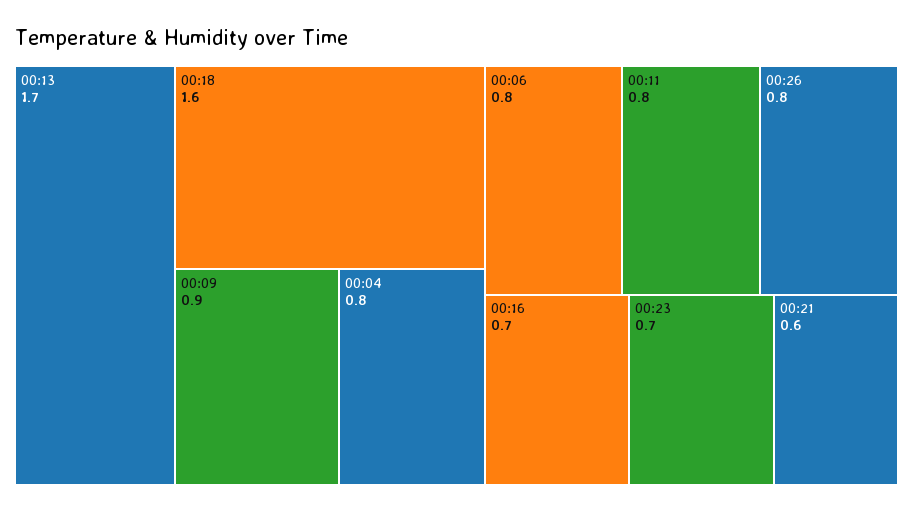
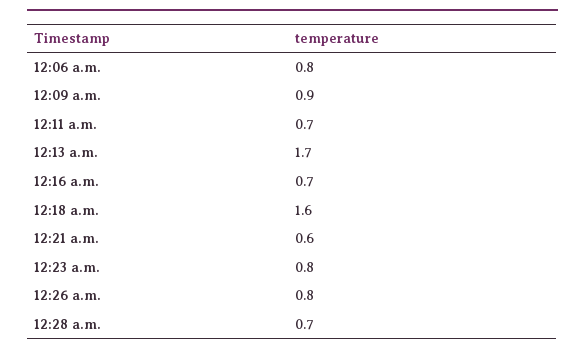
00:04: 0.8 -> none
00:11: 0.8 -> 0.7
00:23: 0.7 -> 0.8
12:28 a.m.: none -> 0.7

